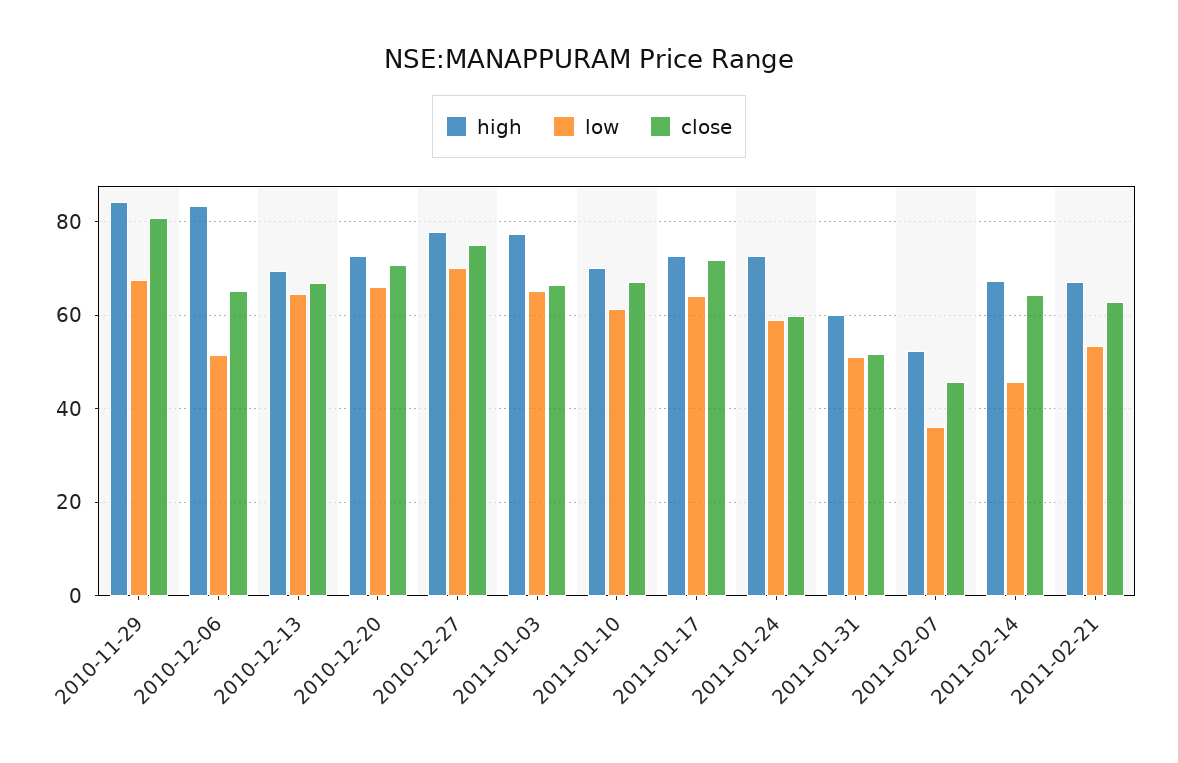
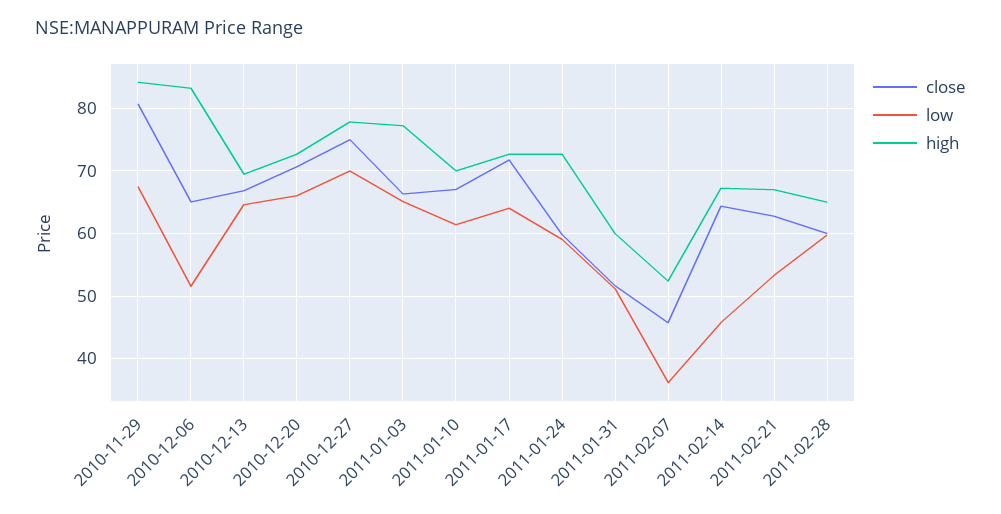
close, 2011-02-28: none -> 60
low, 2011-02-28: none -> 60
high, 2011-02-28: none -> 65

